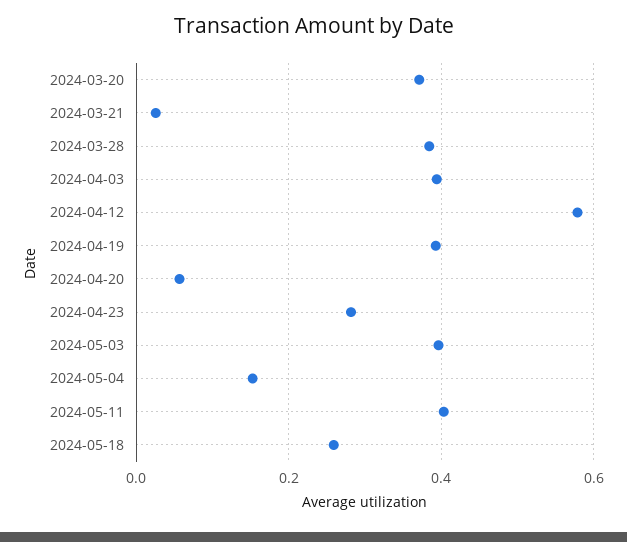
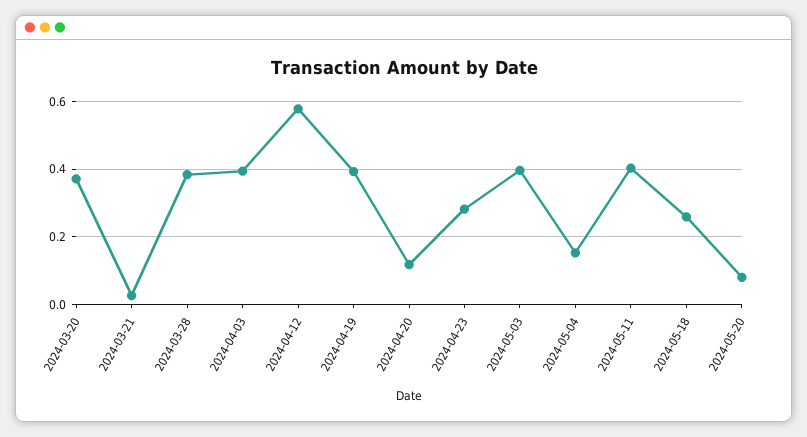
2024-04-20: 0.06 -> 0.12
2024-05-20: none -> 0.08

